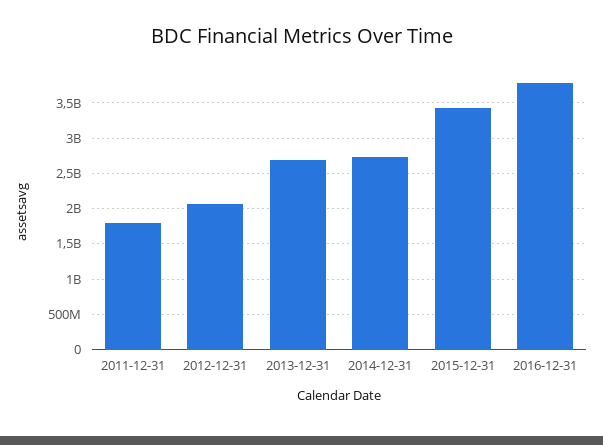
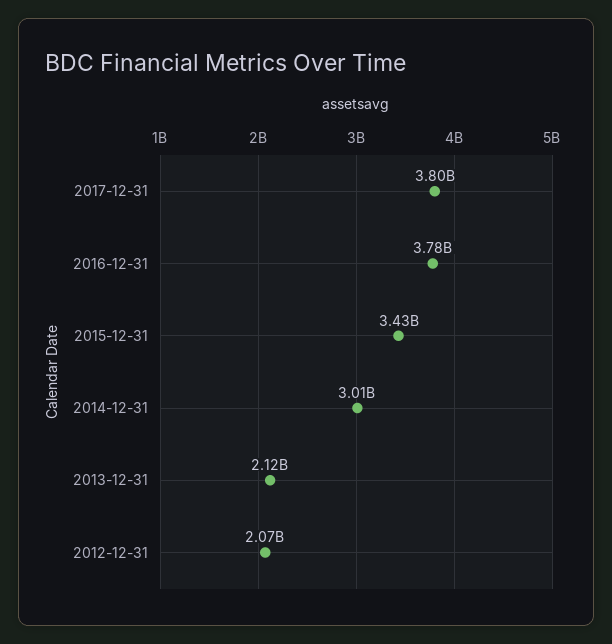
2011-12-31: 1800000000 -> none
2013-12-31: 2700000000 -> 2120000000
2014-12-31: 2700000000 -> 3010000000
2017-12-31: none -> 3800000000

